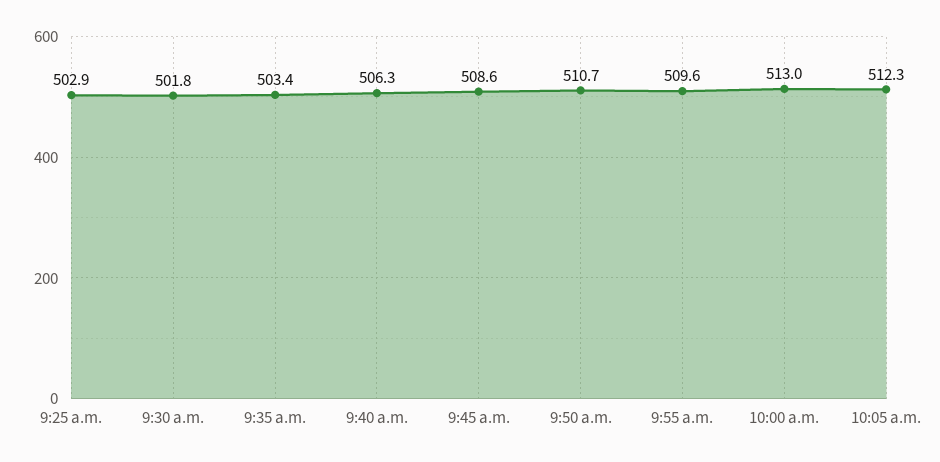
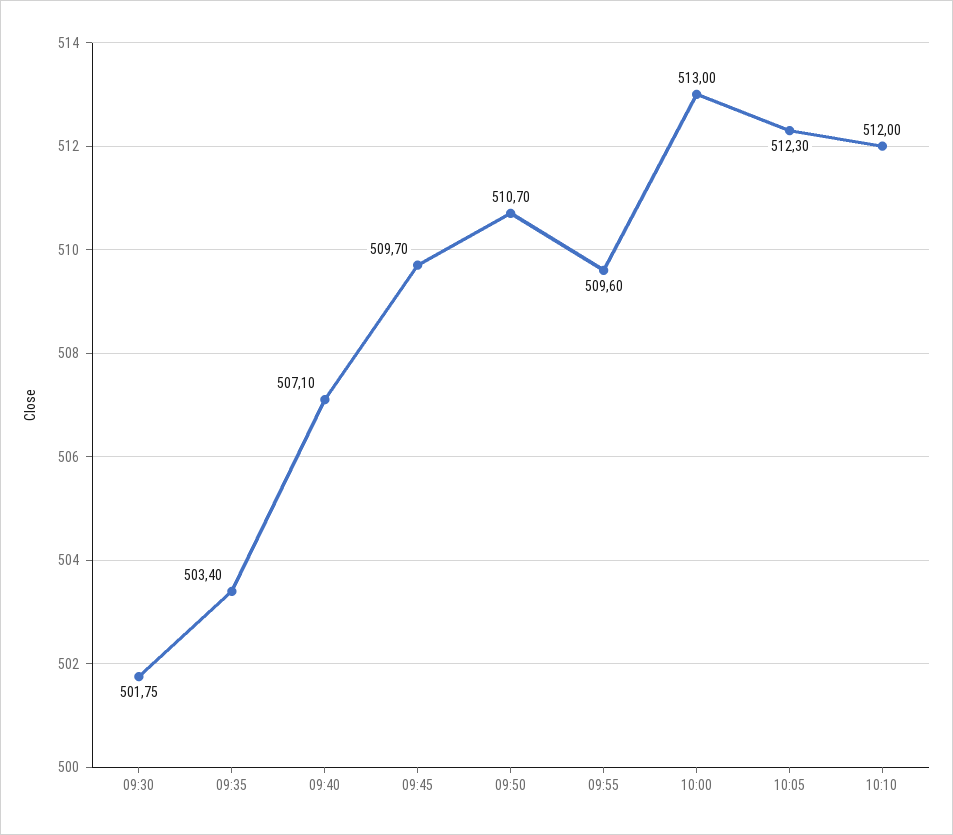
9:25 a.m.: 502.9 -> none
9:40 a.m.: 506.3 -> 507.1
9:45 a.m.: 508.6 -> 509.7
10:10: none -> 512

